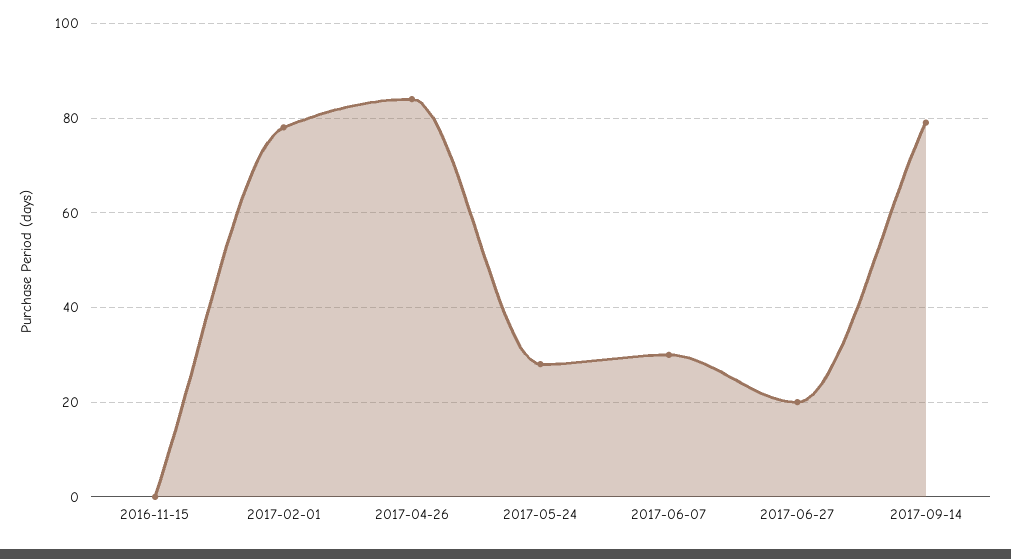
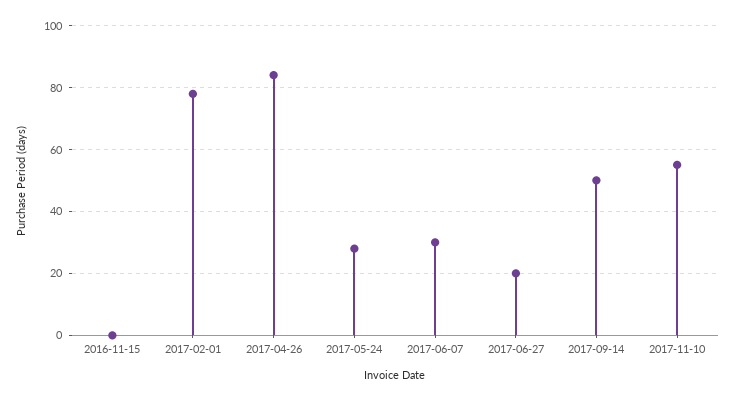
2017-09-14: 80 -> 50
2017-11-10: none -> 55

